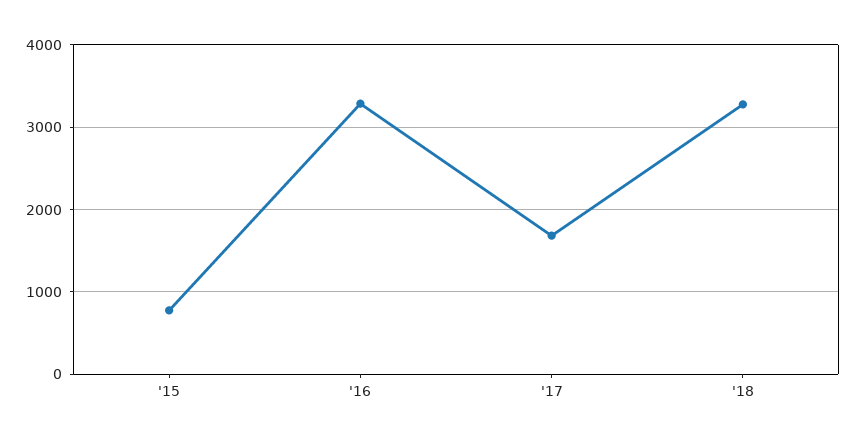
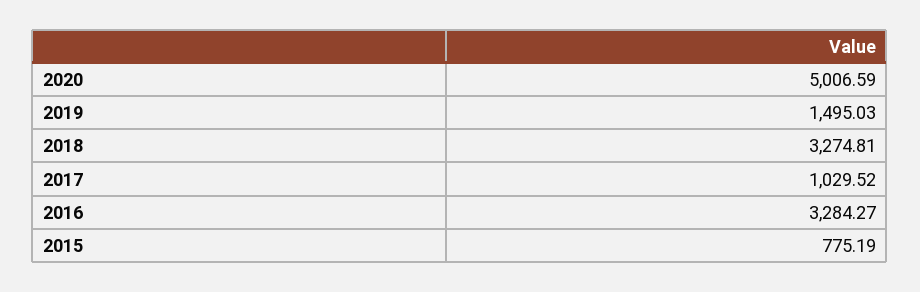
'17: 1700 -> 1029.52
2020: none -> 5006.59
2019: none -> 1495.03

